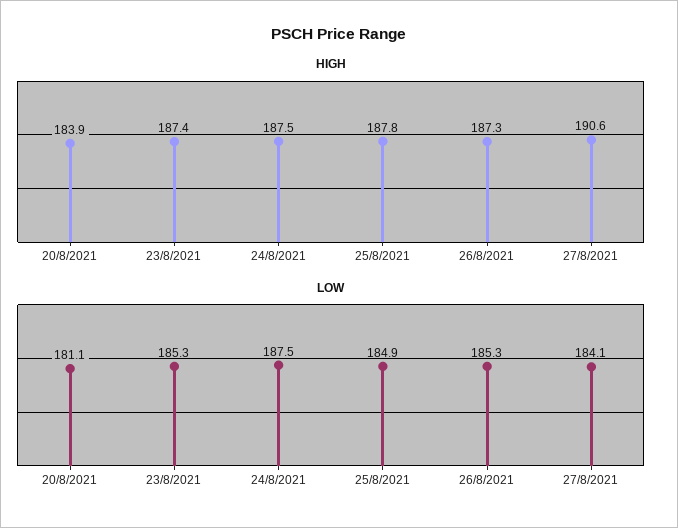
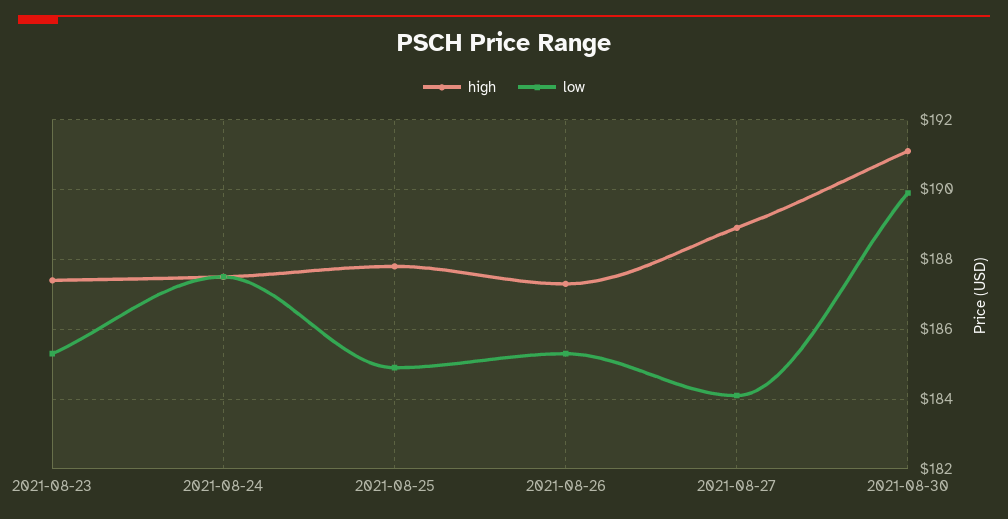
HIGH, 20/8/2021: 183.9 -> none
HIGH, 27/8/2021: 190.6 -> 189
LOW, 20/8/2021: 181.1 -> none
HIGH, 2021-08-30: none -> 191
LOW, 2021-08-30: none -> 190

